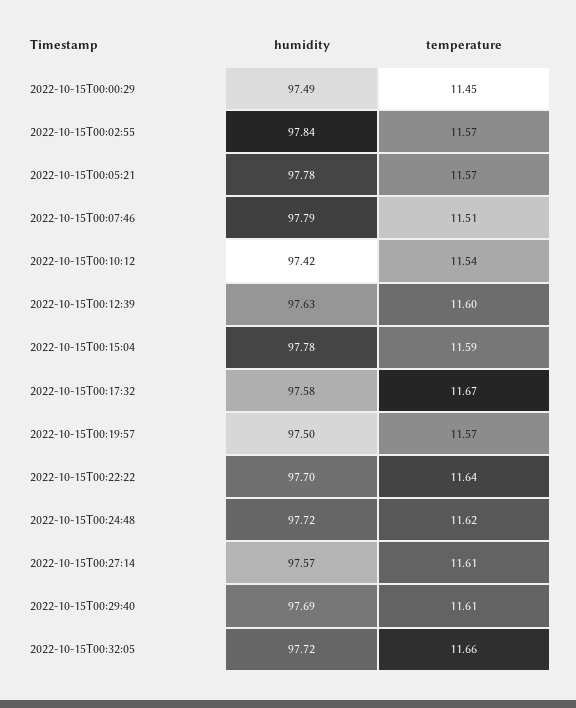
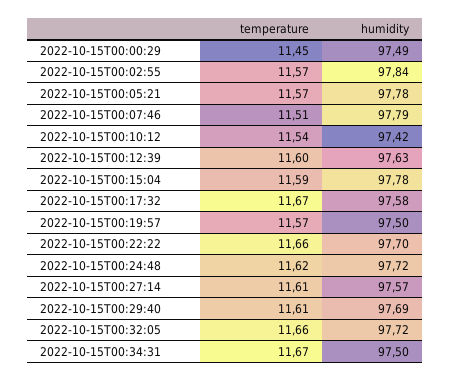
temperature, 2022-10-15T00:22:22: 11.64 -> 11.66
temperature, 2022-10-15T00:34:31: none -> 11.67
humidity, 2022-10-15T00:34:31: none -> 97.5

